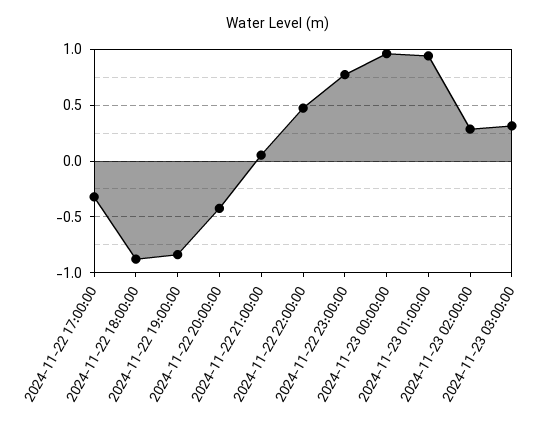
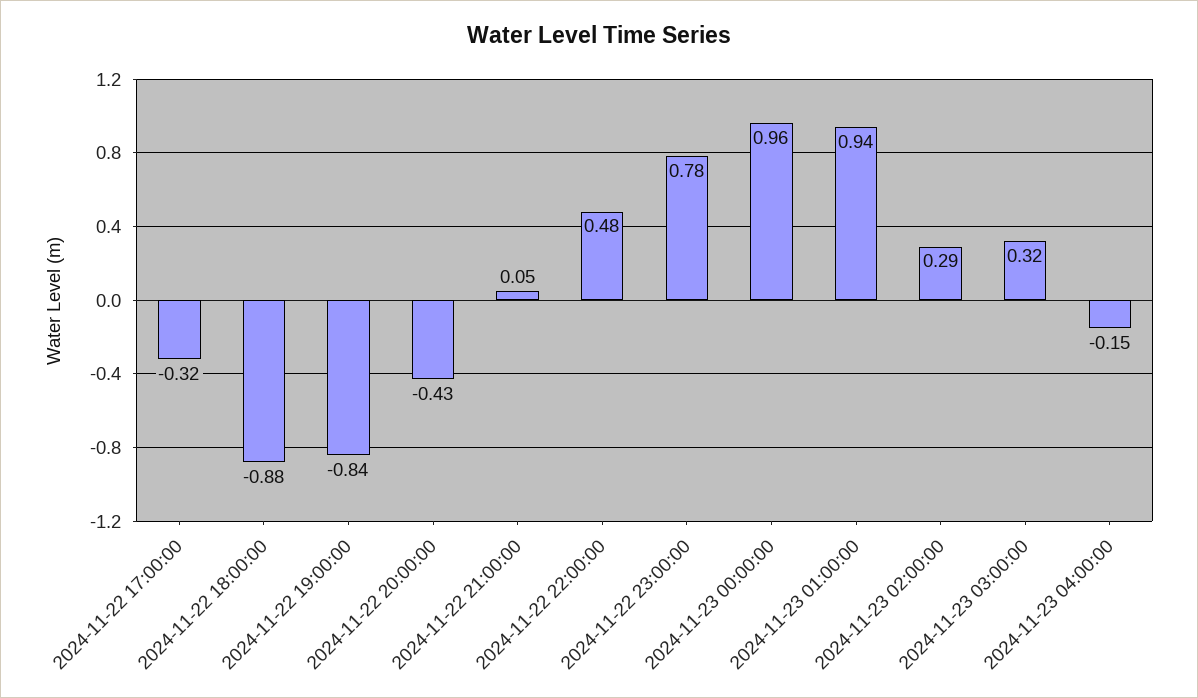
2024-11-23 04:00:00: none -> -0.15

